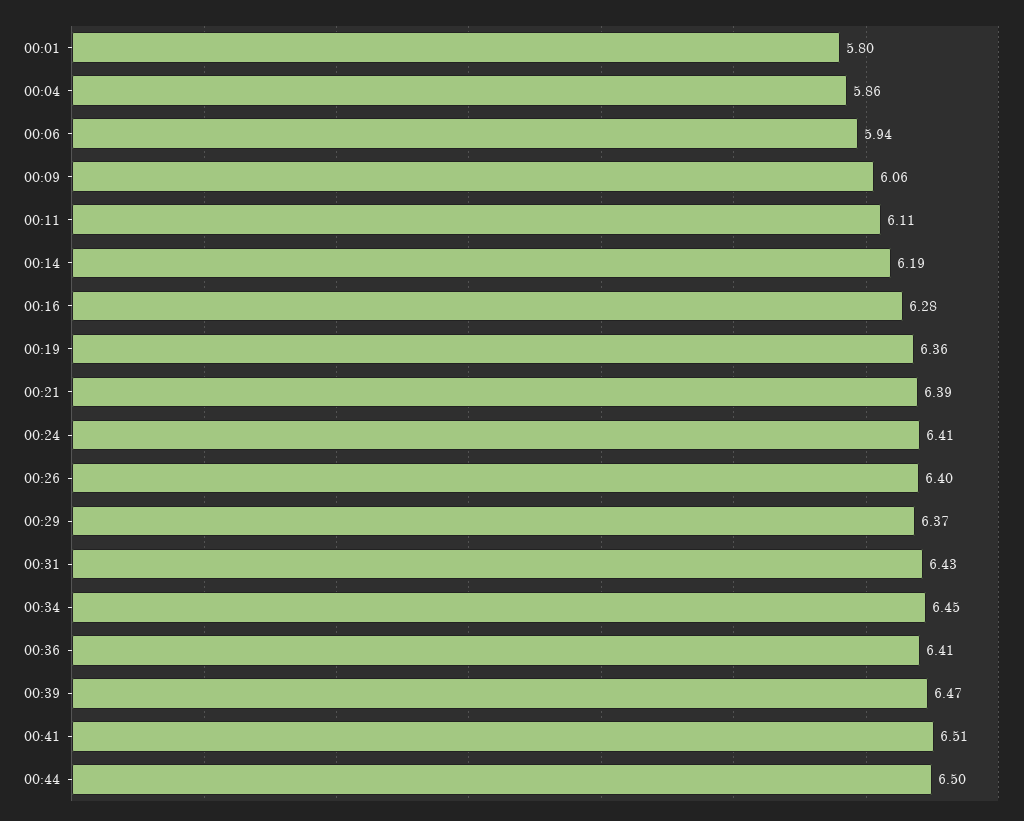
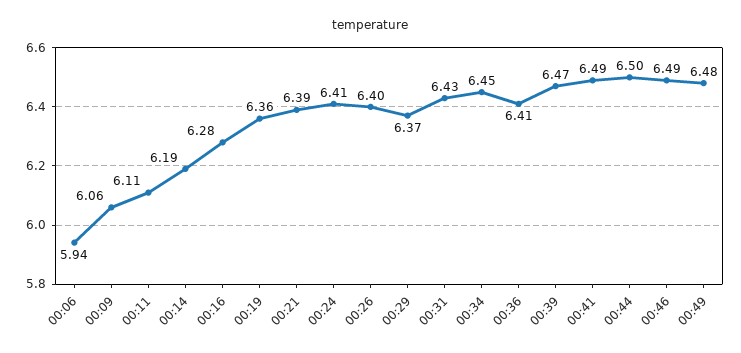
00:01: 5.8 -> none
00:04: 5.86 -> none
00:41: 6.51 -> 6.49
00:46: none -> 6.49
00:49: none -> 6.48

